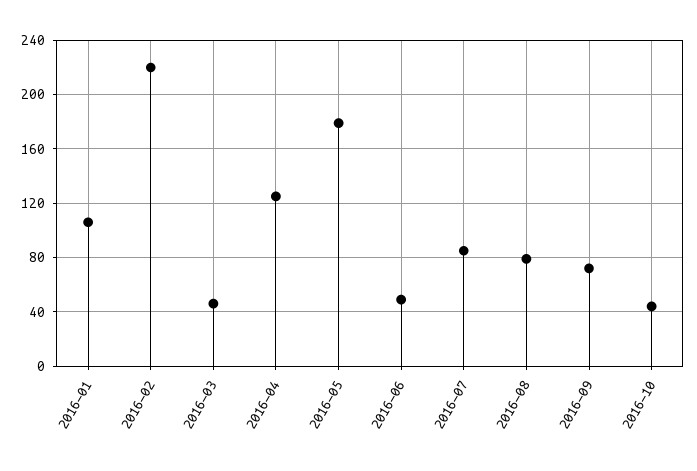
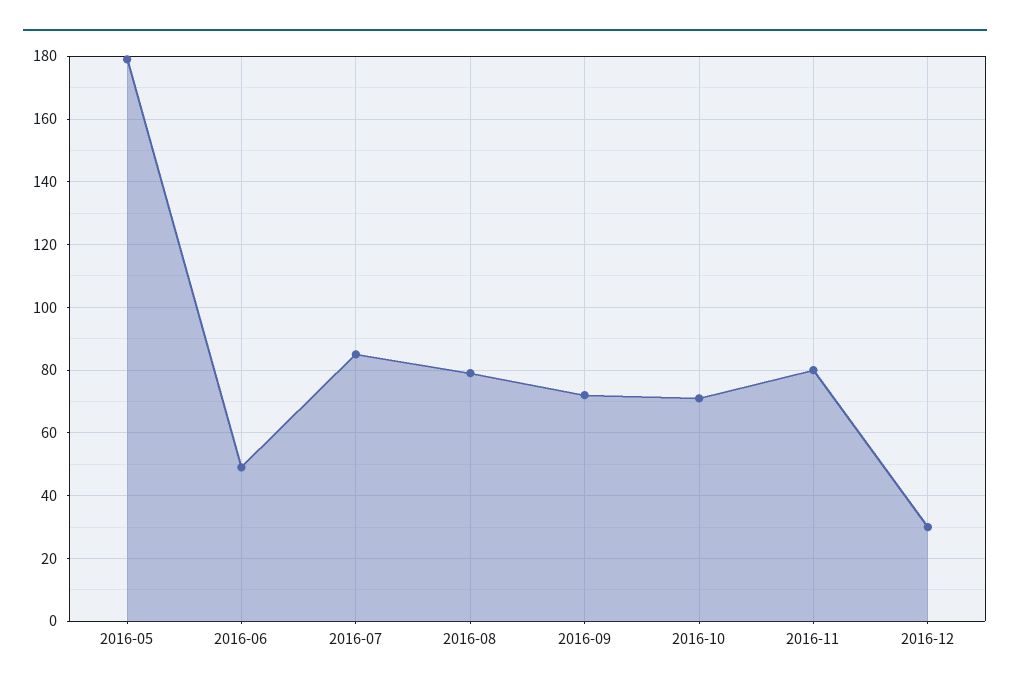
2016-01: 105 -> none
2016-02: 220 -> none
2016-03: 45 -> none
2016-04: 125 -> none
2016-10: 45 -> 70
2016-11: none -> 80
2016-12: none -> 30

